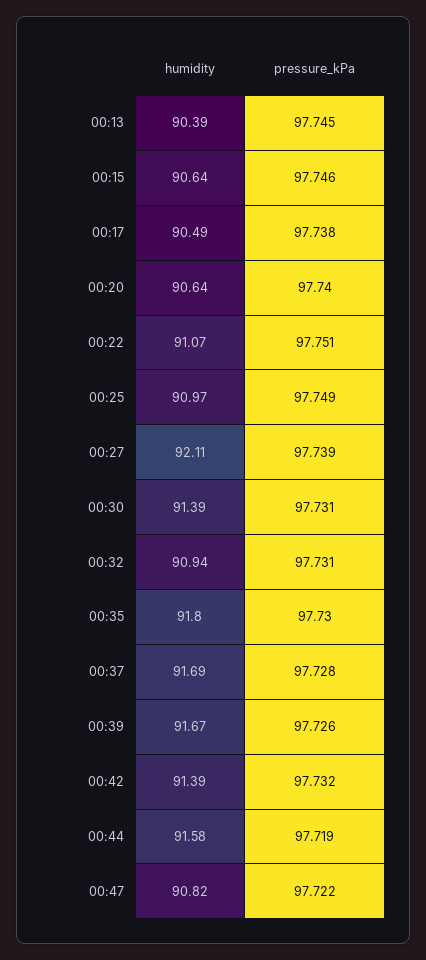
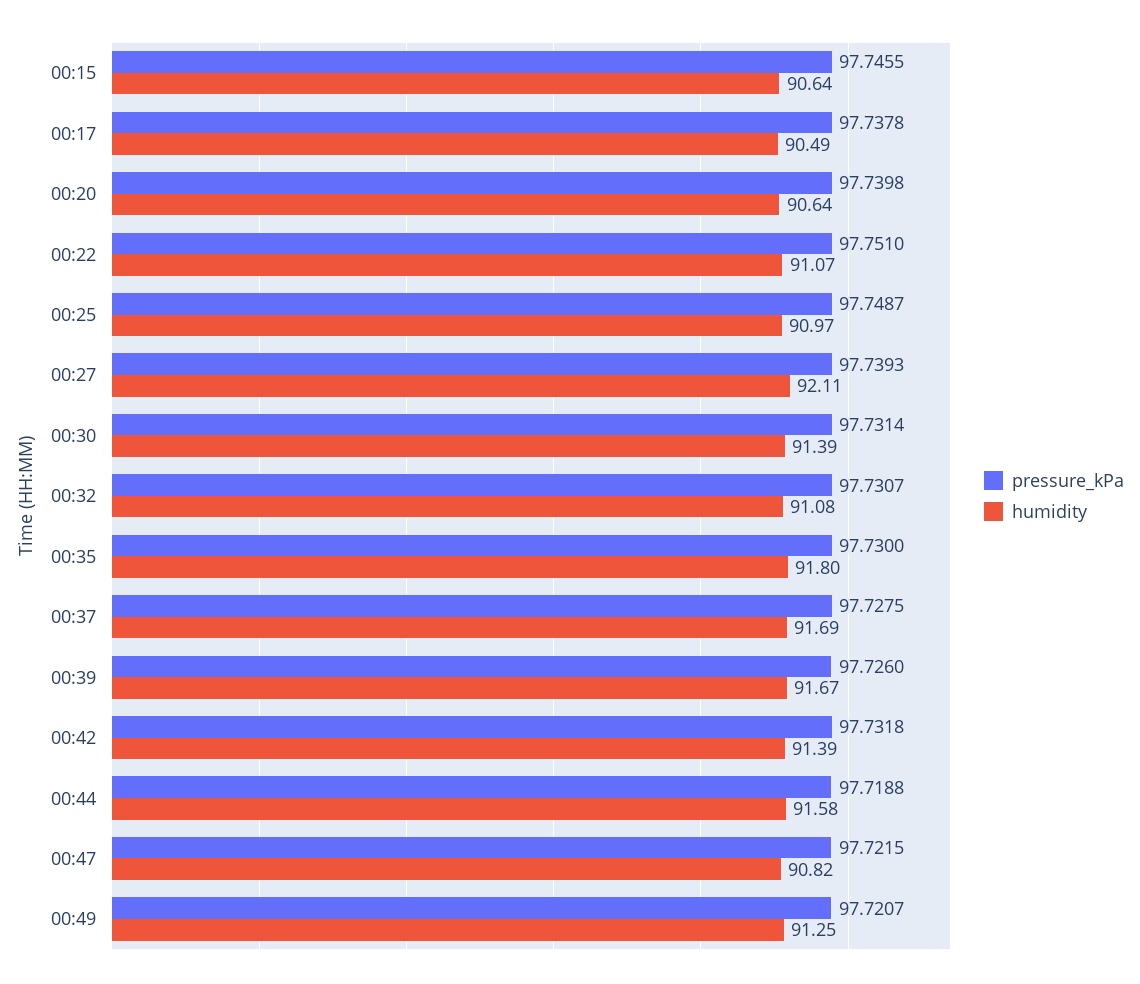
humidity, 00:13: 90.39 -> none
pressure_kPa, 00:13: 97.745 -> none
humidity, 00:32: 90.94 -> 91.08
pressure_kPa, 00:49: none -> 97.7207
humidity, 00:49: none -> 91.25

